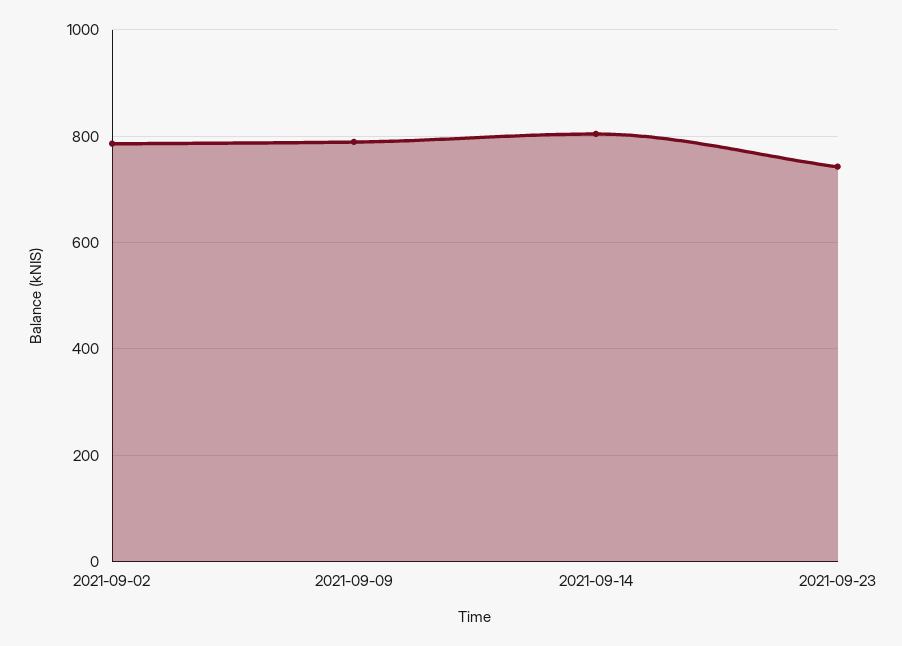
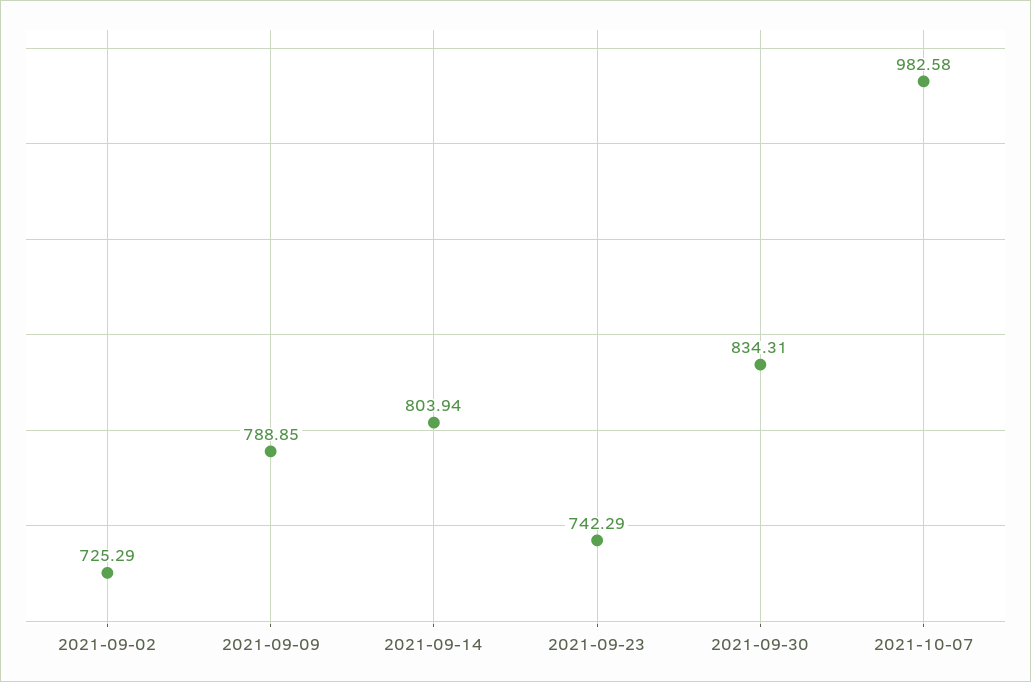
2021-09-02: 780 -> 725.29
2021-09-30: none -> 834.31
2021-10-07: none -> 982.58

